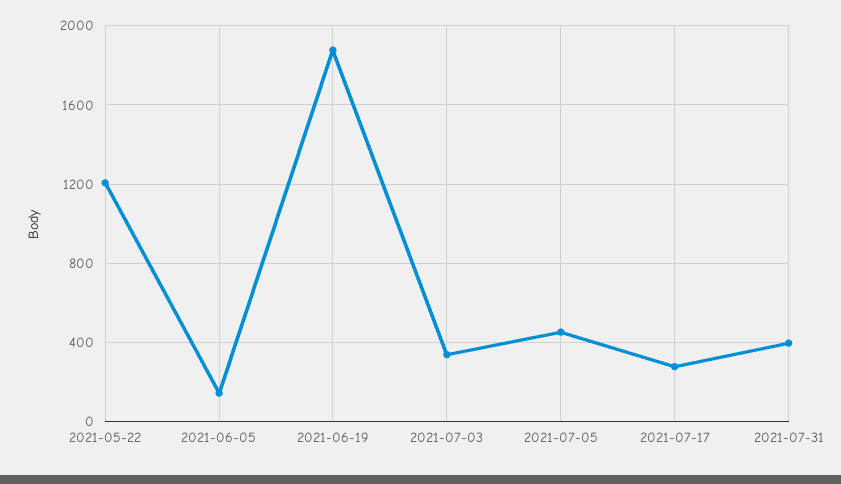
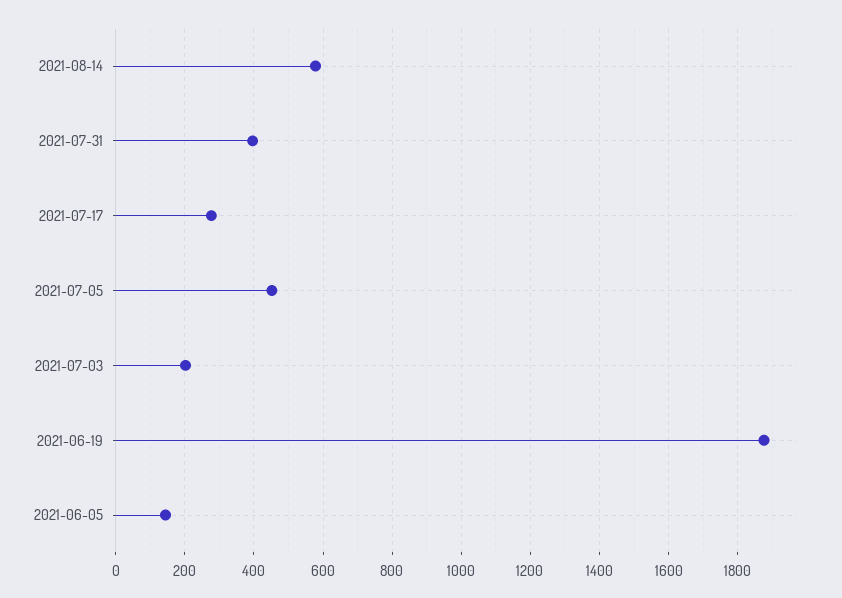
2021-05-22: 1200 -> none
2021-07-03: 350 -> 200
2021-08-14: none -> 580

